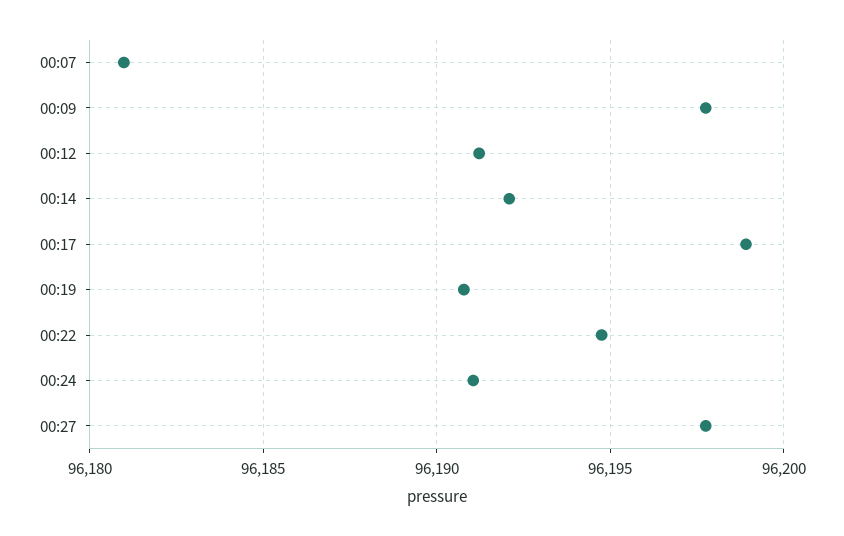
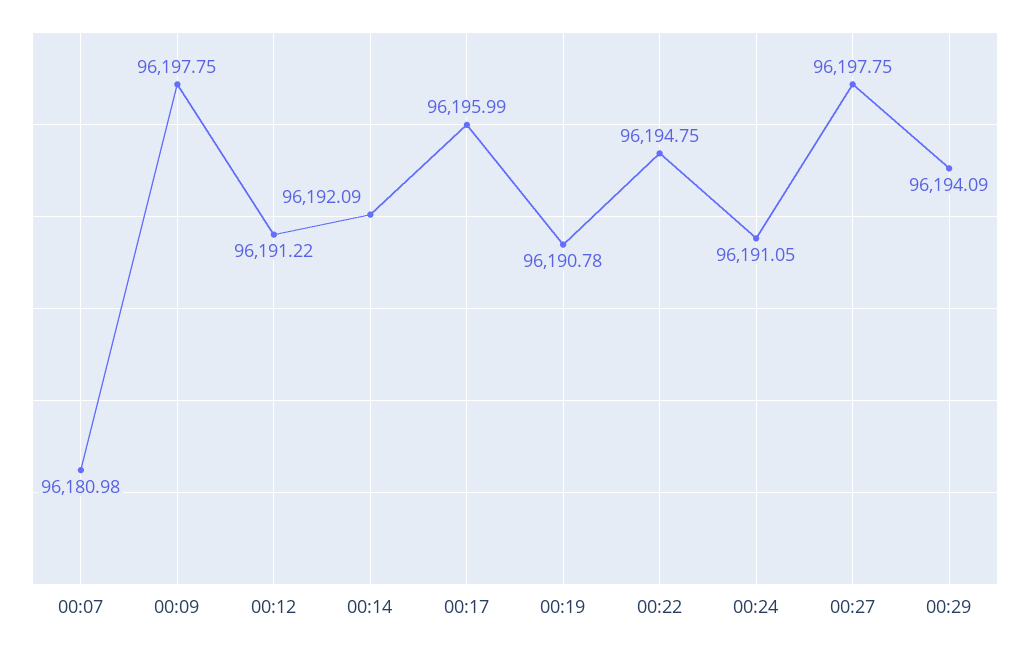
00:17: 96199 -> 96195.99
00:29: none -> 96194.09

